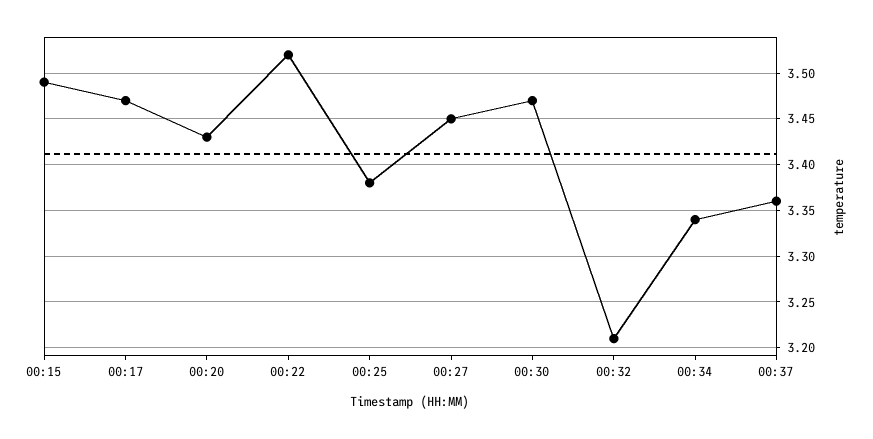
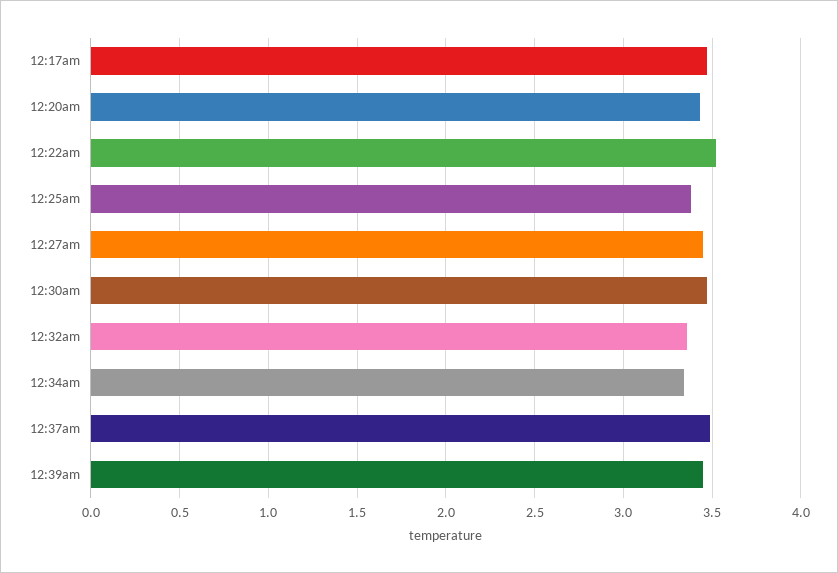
00:15: 3.49 -> none
00:32: 3.21 -> 3.35
00:37: 3.36 -> 3.5
12:39am: none -> 3.45

